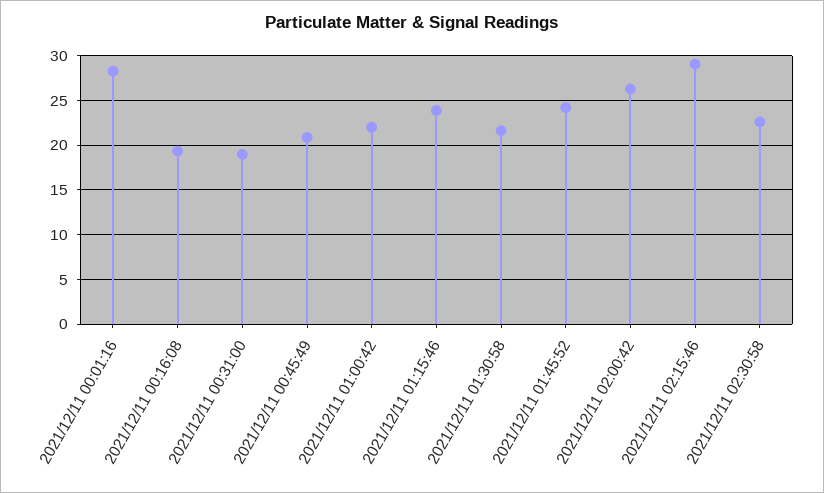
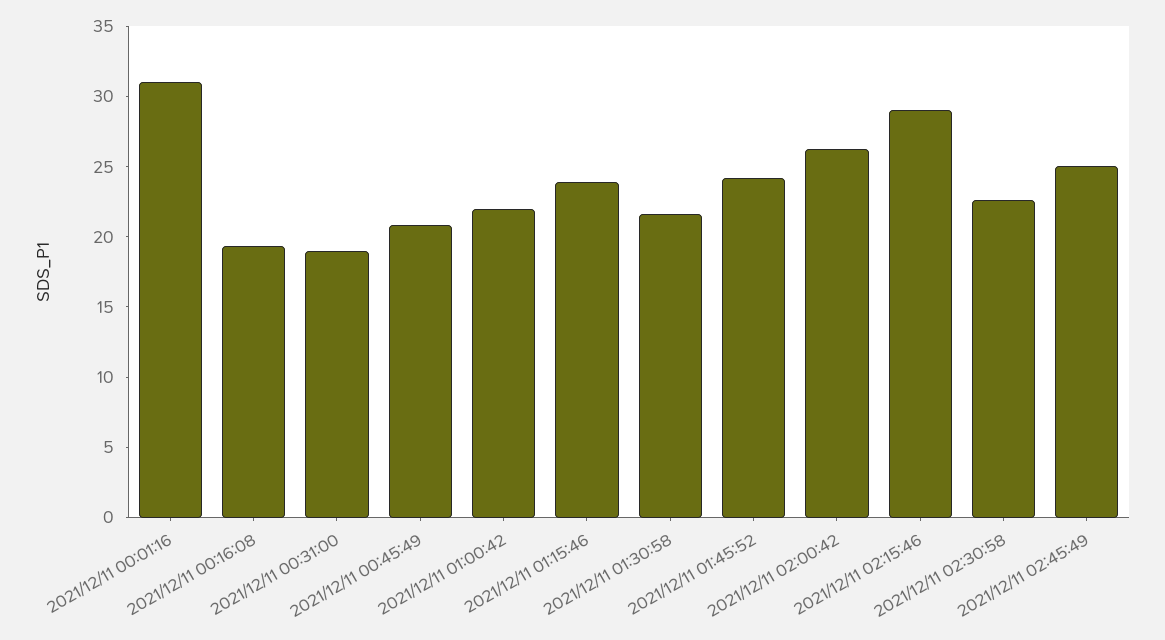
2021/12/11 00:01:16: 28 -> 31
2021/12/11 02:45:49: none -> 25

